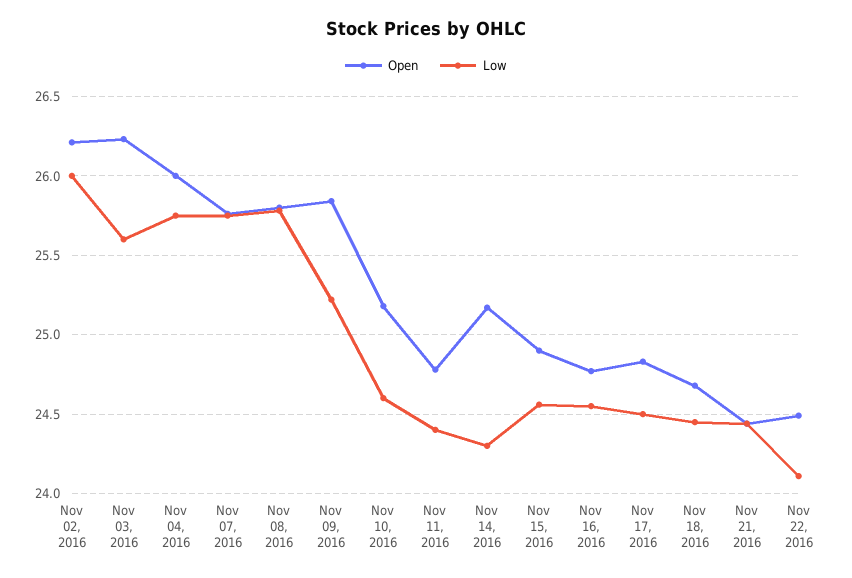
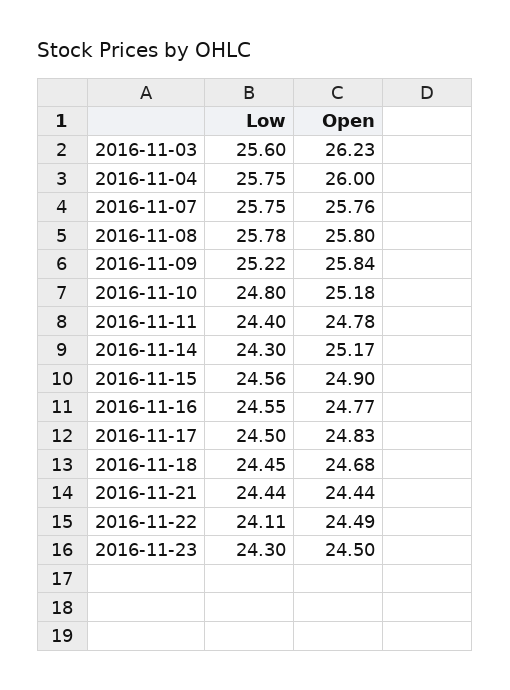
Open, Nov 02, 2016: 26.2 -> none
Low, Nov 02, 2016: 26 -> none
Low, Nov 10, 2016: 24.6 -> 24.8
Low, 2016-11-23: none -> 24.3
Open, 2016-11-23: none -> 24.5

